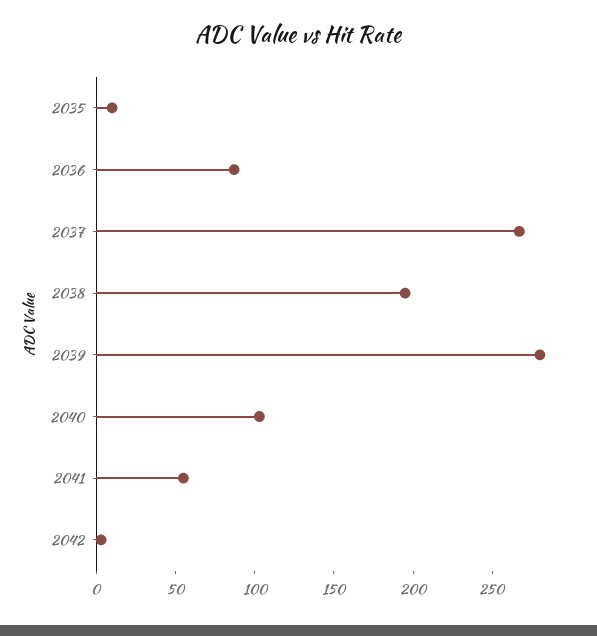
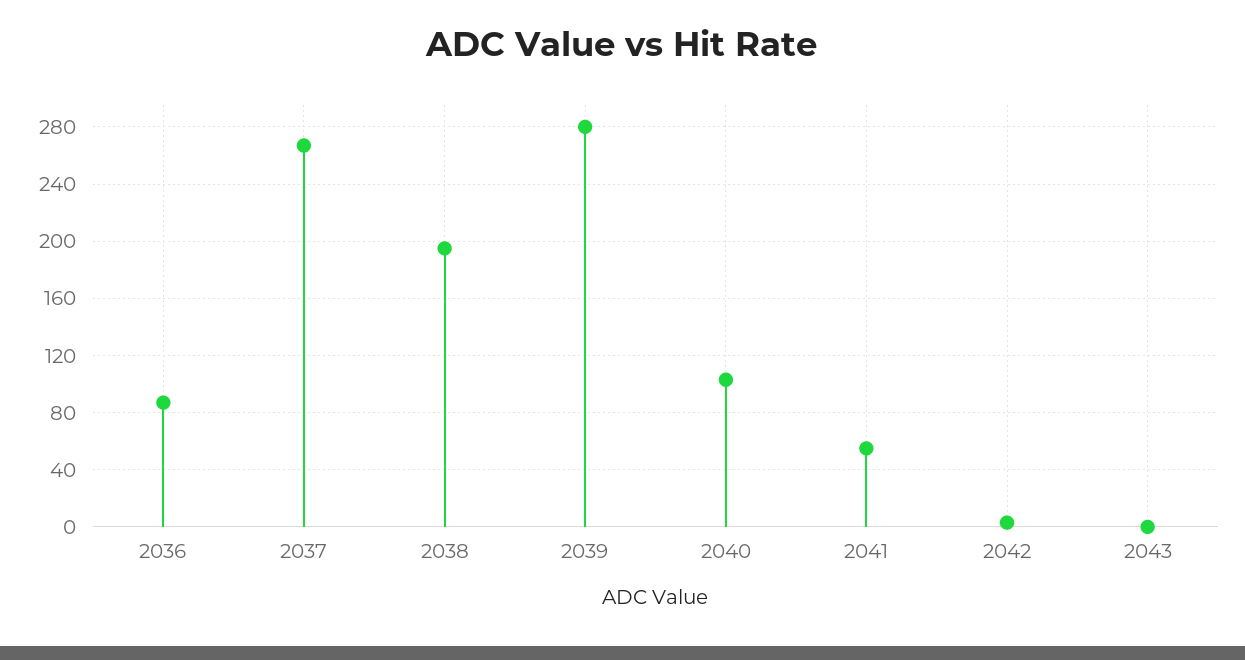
2035: 10 -> none
2043: none -> 0

